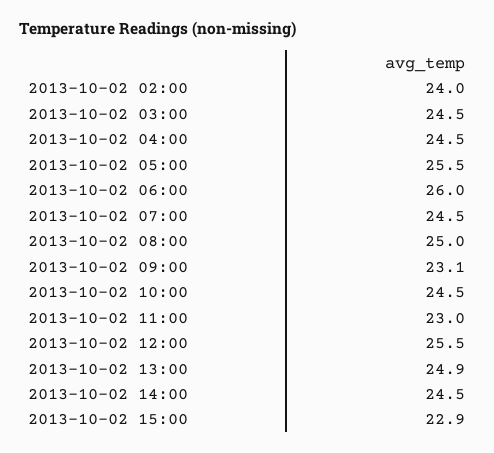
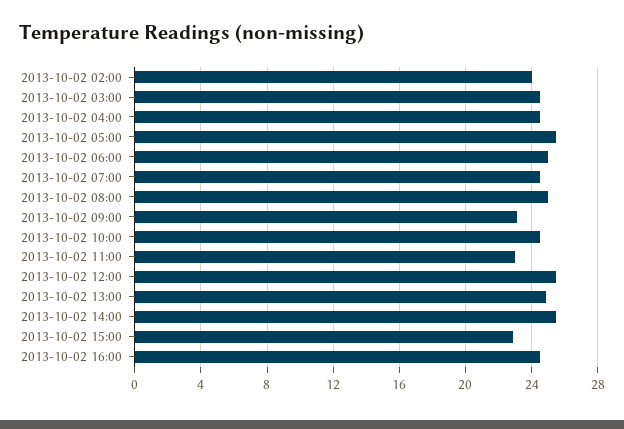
2013-10-02 06:00: 26 -> 25
2013-10-02 14:00: 24.5 -> 25.5
2013-10-02 16:00: none -> 24.5

